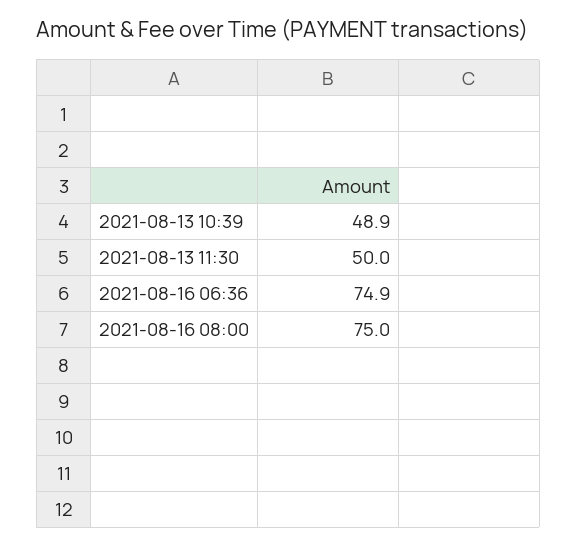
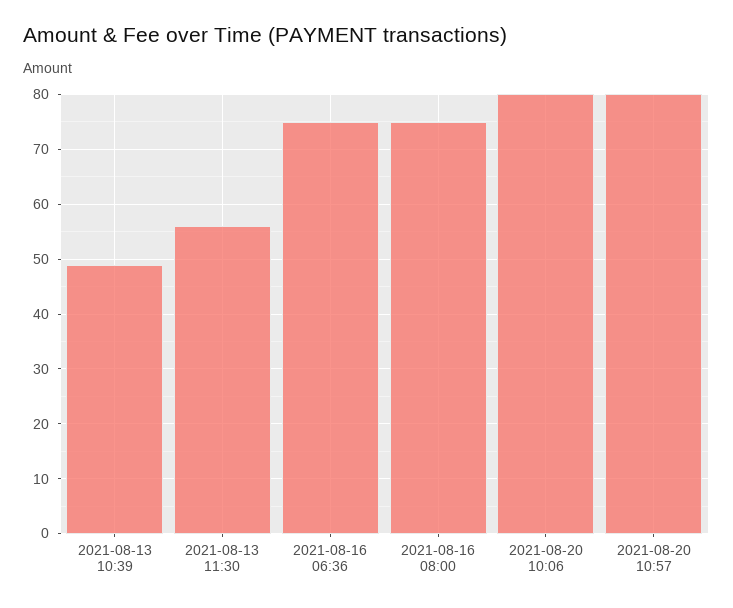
2021-08-13 11:30: 50 -> 56
2021-08-20 10:06: none -> 80
2021-08-20 10:57: none -> 80

